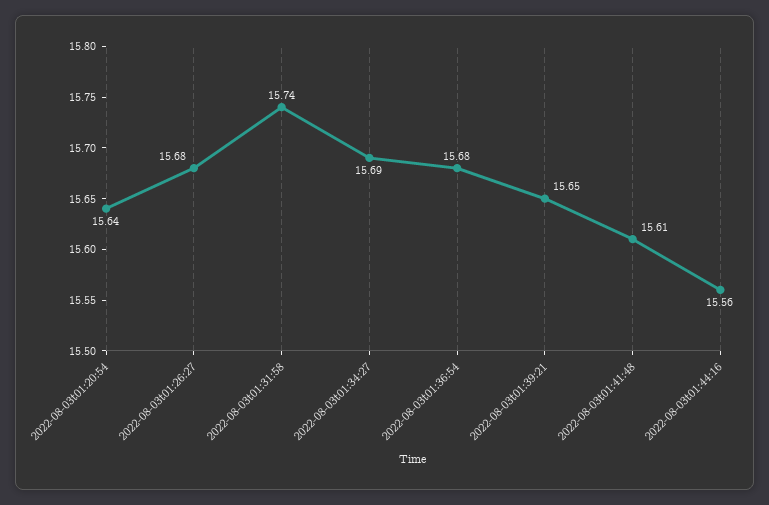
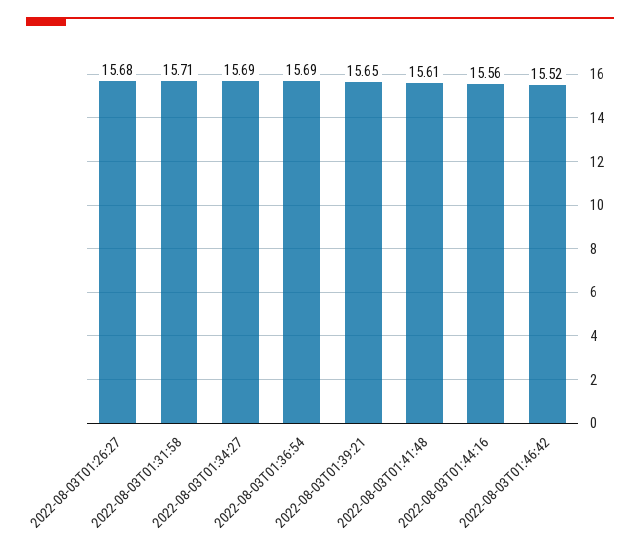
2022-08-03t01:20:54: 15.64 -> none
2022-08-03t01:31:58: 15.74 -> 15.71
2022-08-03t01:36:54: 15.68 -> 15.69
2022-08-03T01:46:42: none -> 15.52

